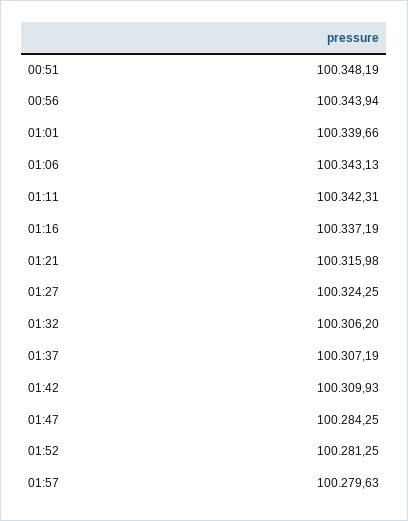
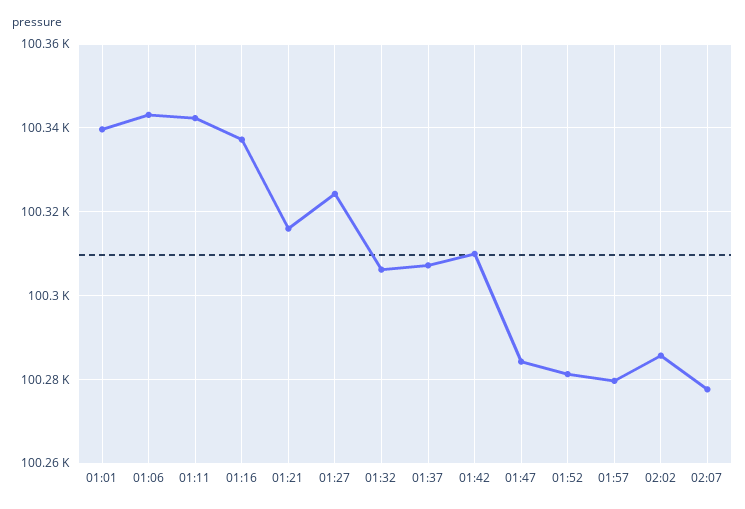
00:51: 100348.19 -> none
00:56: 100343.94 -> none
02:02: none -> 100286
02:07: none -> 100278

